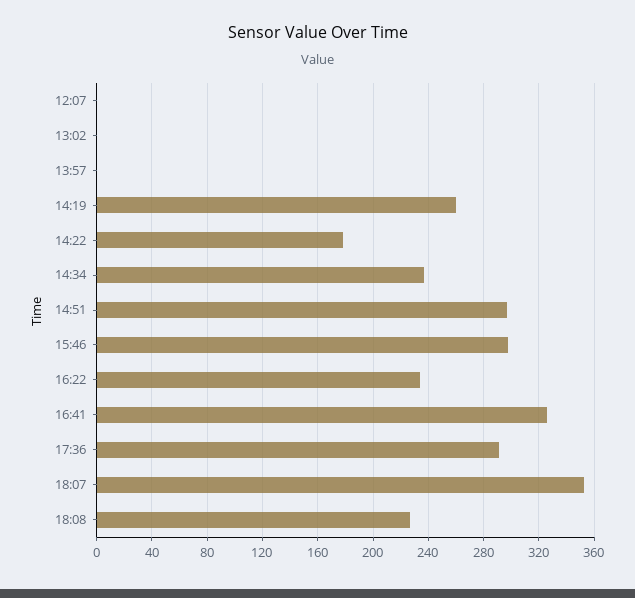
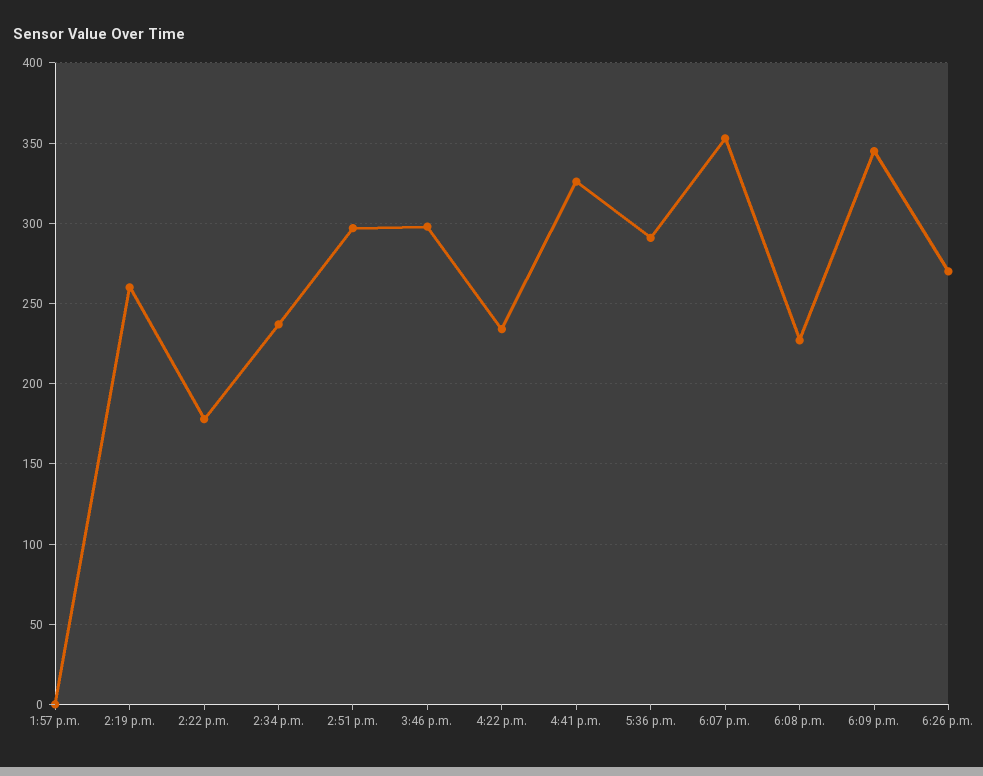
12:07: 0 -> none
13:02: 0 -> none
6:09 p.m.: none -> 345
6:26 p.m.: none -> 270

